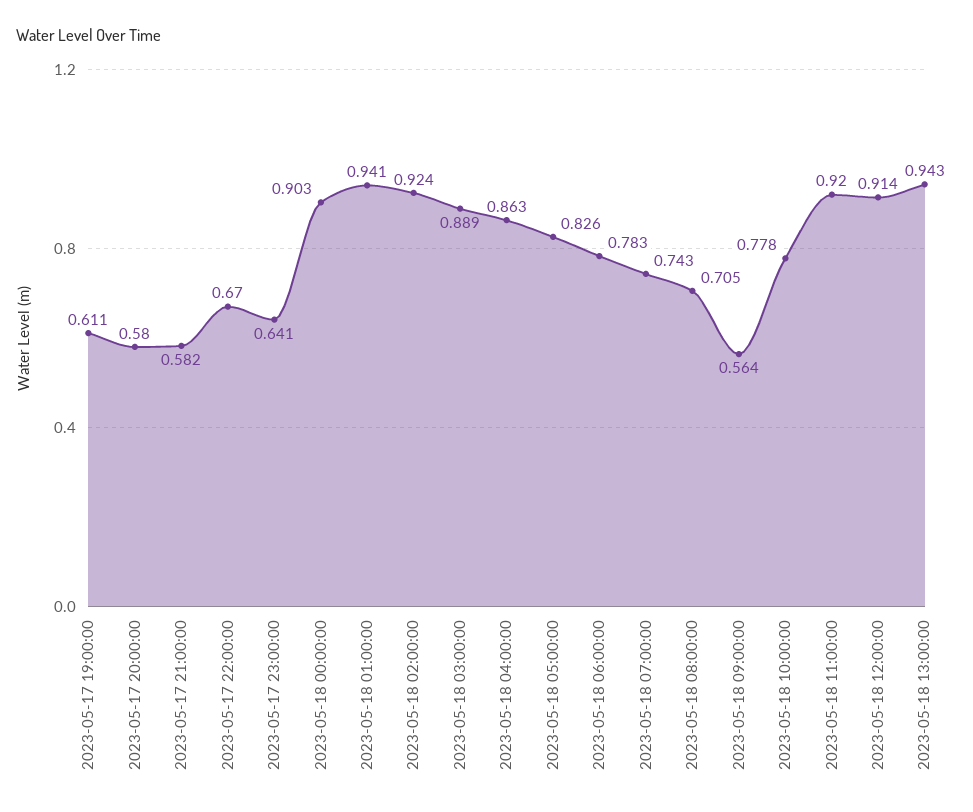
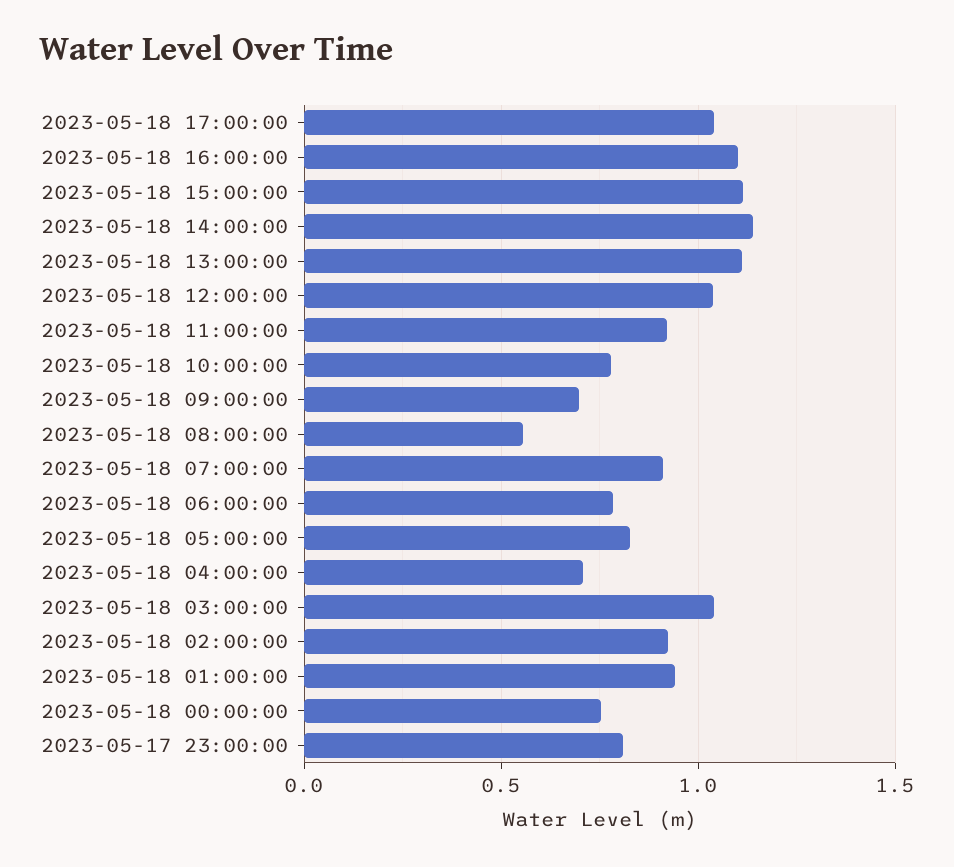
2023-05-17 19:00:00: 0.611 -> none
2023-05-17 20:00:00: 0.58 -> none
2023-05-17 21:00:00: 0.582 -> none
2023-05-17 22:00:00: 0.67 -> none
2023-05-17 23:00:00: 0.641 -> 0.8
2023-05-18 00:00:00: 0.903 -> 0.75
2023-05-18 03:00:00: 0.889 -> 1.05
2023-05-18 04:00:00: 0.863 -> 0.7
2023-05-18 07:00:00: 0.743 -> 0.9
2023-05-18 08:00:00: 0.705 -> 0.55
2023-05-18 09:00:00: 0.564 -> 0.7
2023-05-18 12:00:00: 0.914 -> 1.05
2023-05-18 13:00:00: 0.943 -> 1.1
2023-05-18 17:00:00: none -> 1.05
2023-05-18 16:00:00: none -> 1.1
2023-05-18 15:00:00: none -> 1.1
2023-05-18 14:00:00: none -> 1.15

